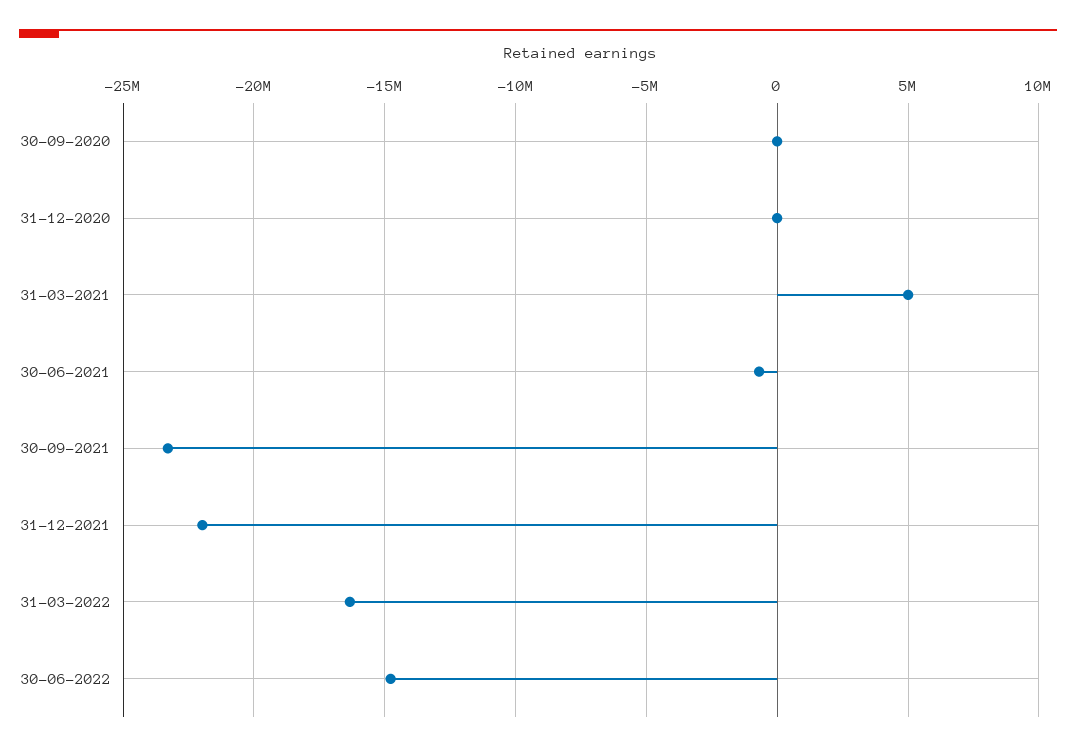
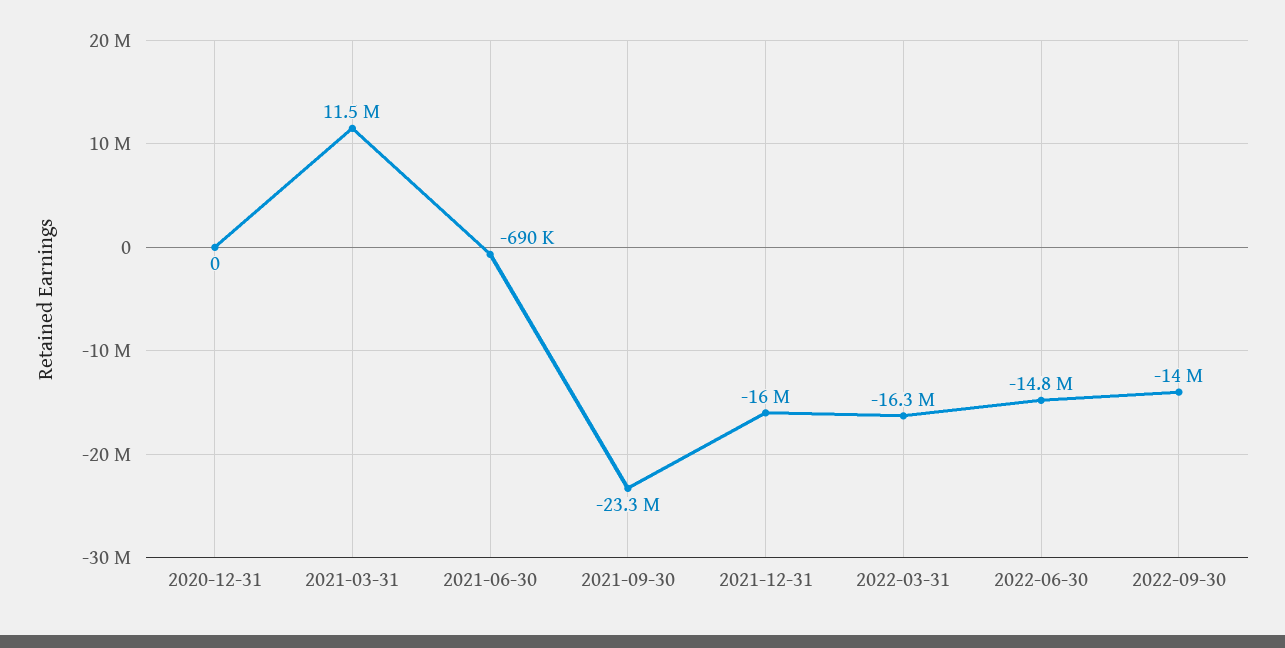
30-09-2020: 0 -> none
31-03-2021: 5000000 -> 11500000
31-12-2021: -22000000 -> -16000000
2022-09-30: none -> -14000000

